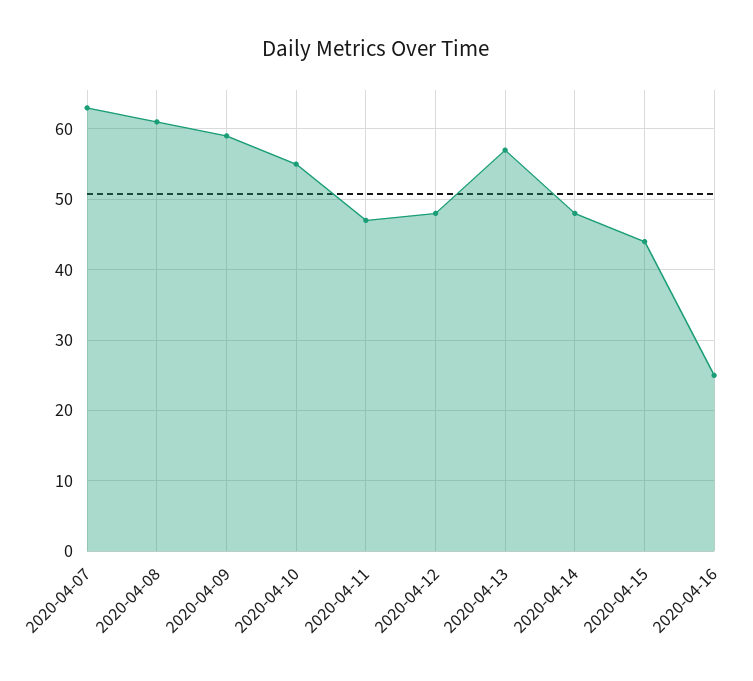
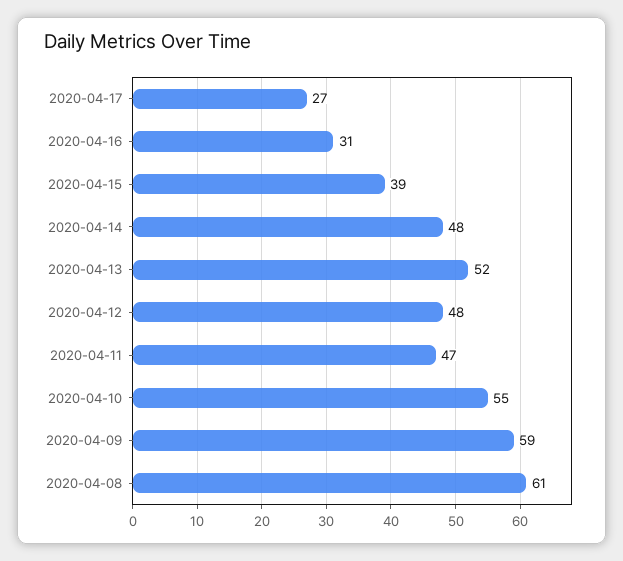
2020-04-07: 63 -> none
2020-04-13: 57 -> 52
2020-04-15: 44 -> 39
2020-04-16: 25 -> 31
2020-04-17: none -> 27

